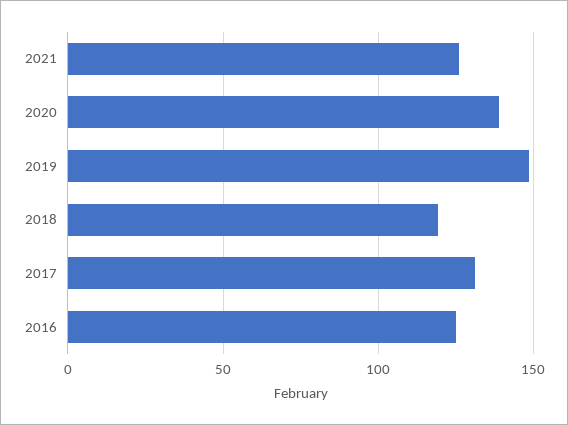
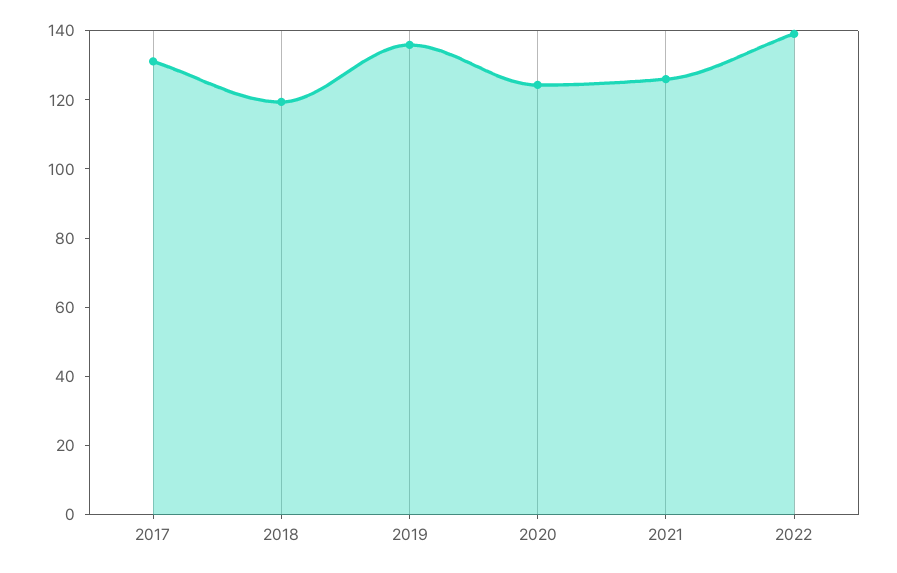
2020: 140 -> 125
2019: 150 -> 135
2016: 125 -> none
2022: none -> 140

